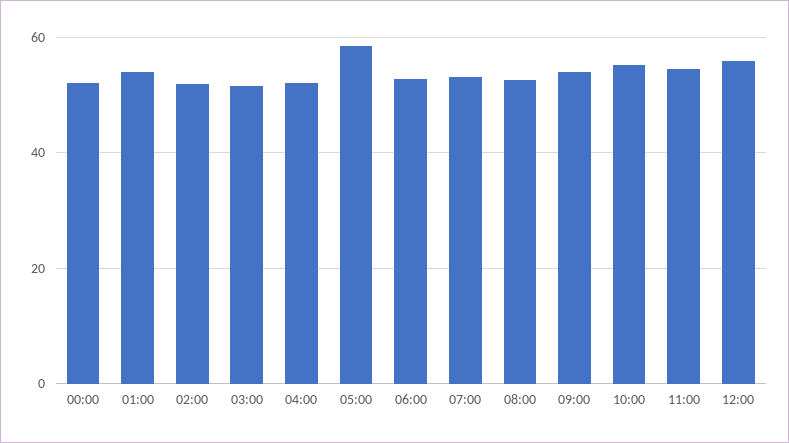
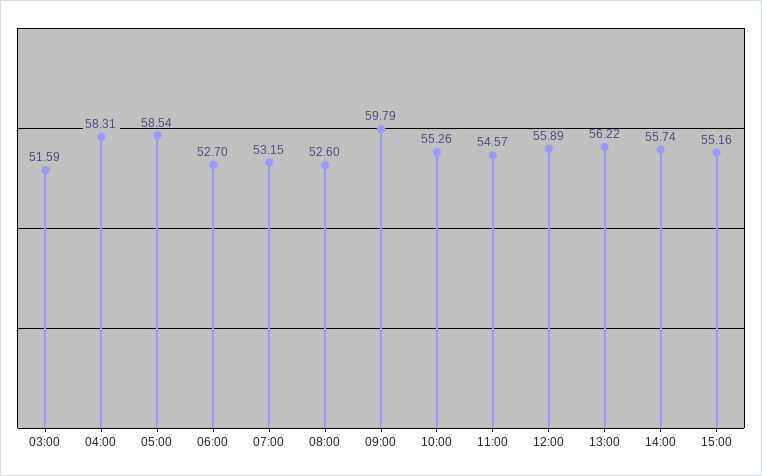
00:00: 52 -> none
01:00: 54 -> none
02:00: 52 -> none
04:00: 52 -> 58.31
09:00: 54 -> 59.79
13:00: none -> 56.22
14:00: none -> 55.74
15:00: none -> 55.16

